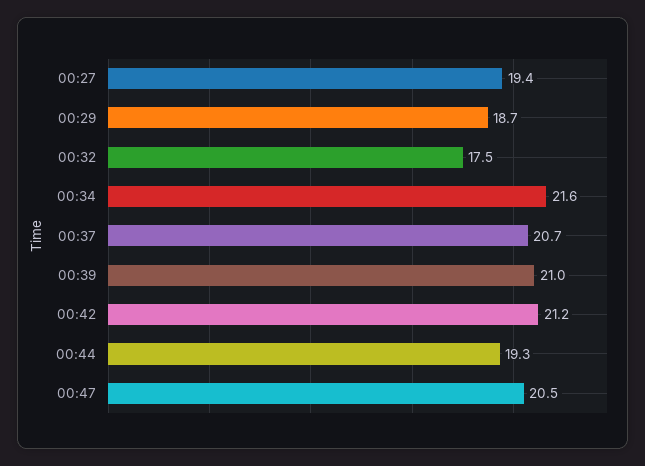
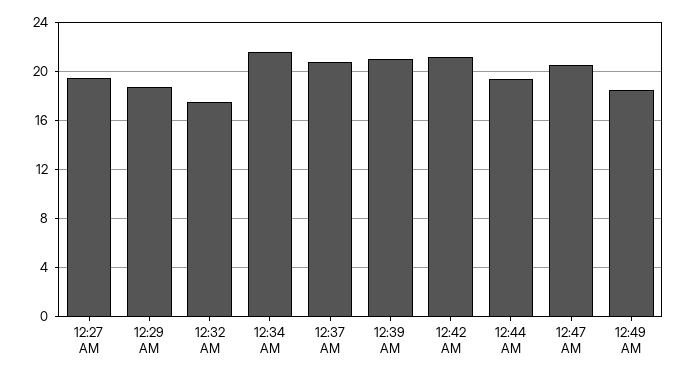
12:49 AM: none -> 18.5

